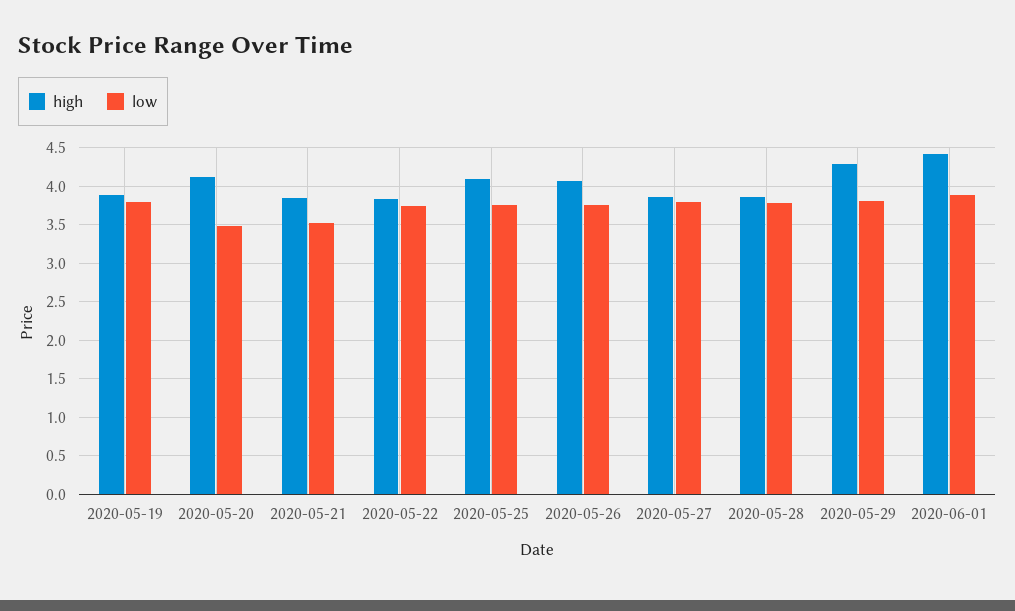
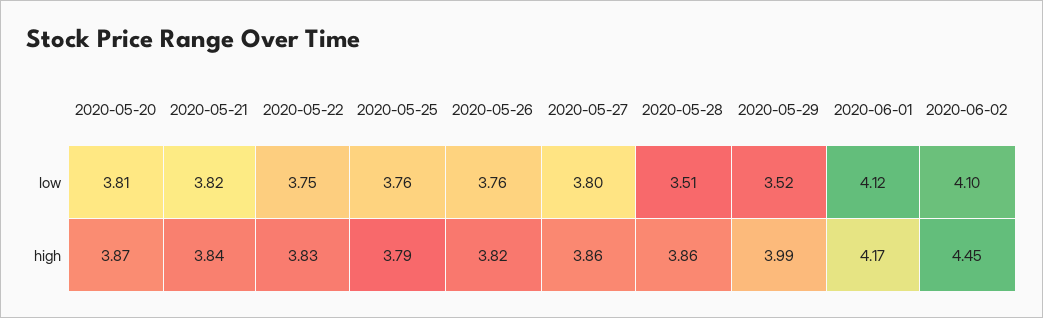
high, 2020-05-19: 3.9 -> none
low, 2020-05-19: 3.8 -> none
high, 2020-05-20: 4.1 -> 3.87
low, 2020-05-20: 3.5 -> 3.81
low, 2020-05-21: 3.5 -> 3.82
high, 2020-05-25: 4.1 -> 3.79
high, 2020-05-26: 4.1 -> 3.82
low, 2020-05-28: 3.8 -> 3.51
high, 2020-05-29: 4.3 -> 3.99
low, 2020-05-29: 3.8 -> 3.52
high, 2020-06-01: 4.4 -> 4.17
low, 2020-06-01: 3.9 -> 4.12
low, 2020-06-02: none -> 4.1
high, 2020-06-02: none -> 4.45

